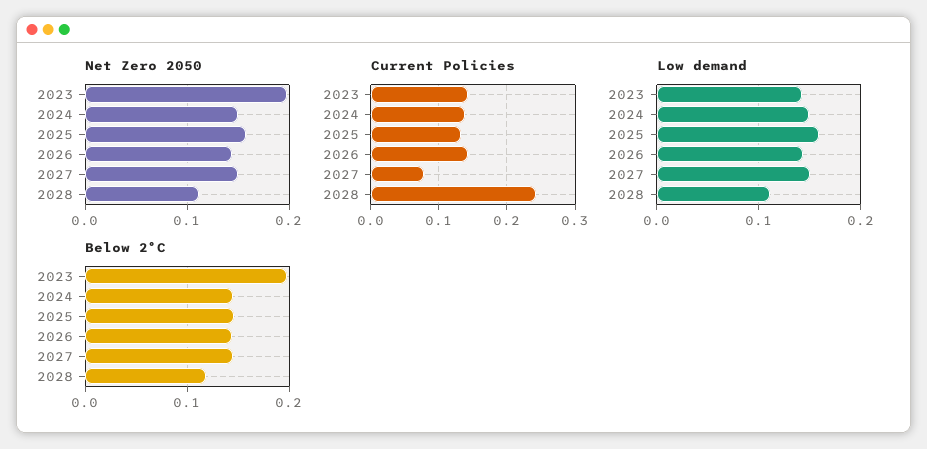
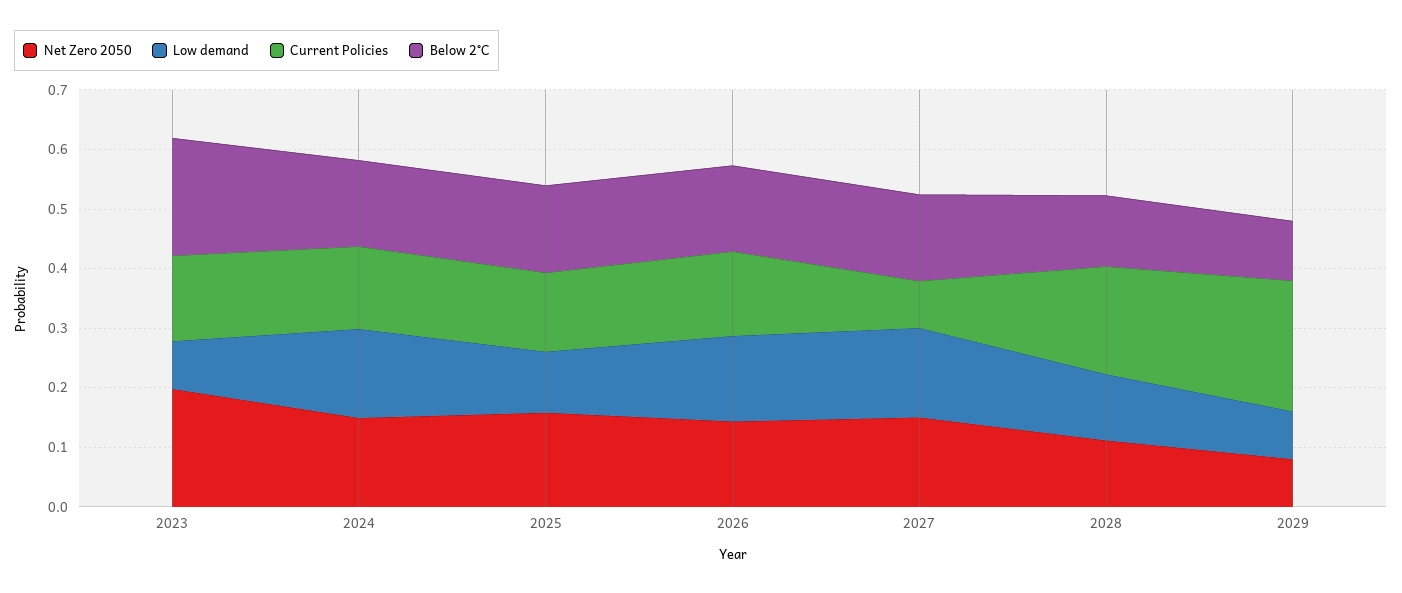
Current Policies, 2028: 0.24 -> 0.18
Low demand, 2023: 0.14 -> 0.08
Low demand, 2025: 0.16 -> 0.1
Net Zero 2050, 2029: none -> 0.08
Low demand, 2029: none -> 0.08
Current Policies, 2029: none -> 0.22
Below 2°C, 2029: none -> 0.1

